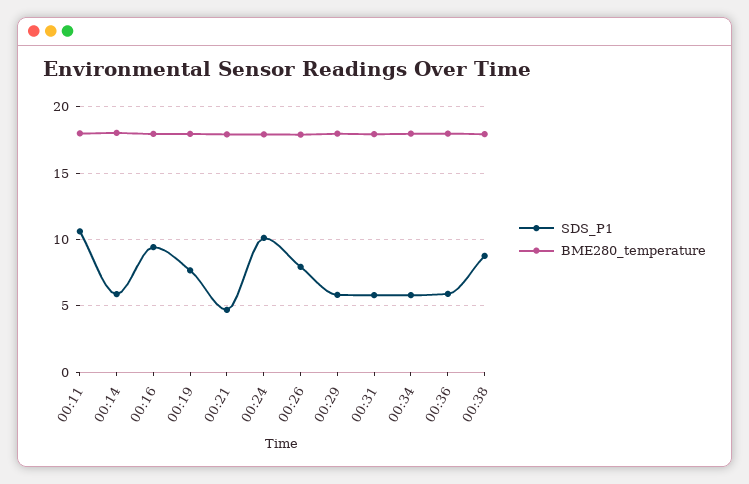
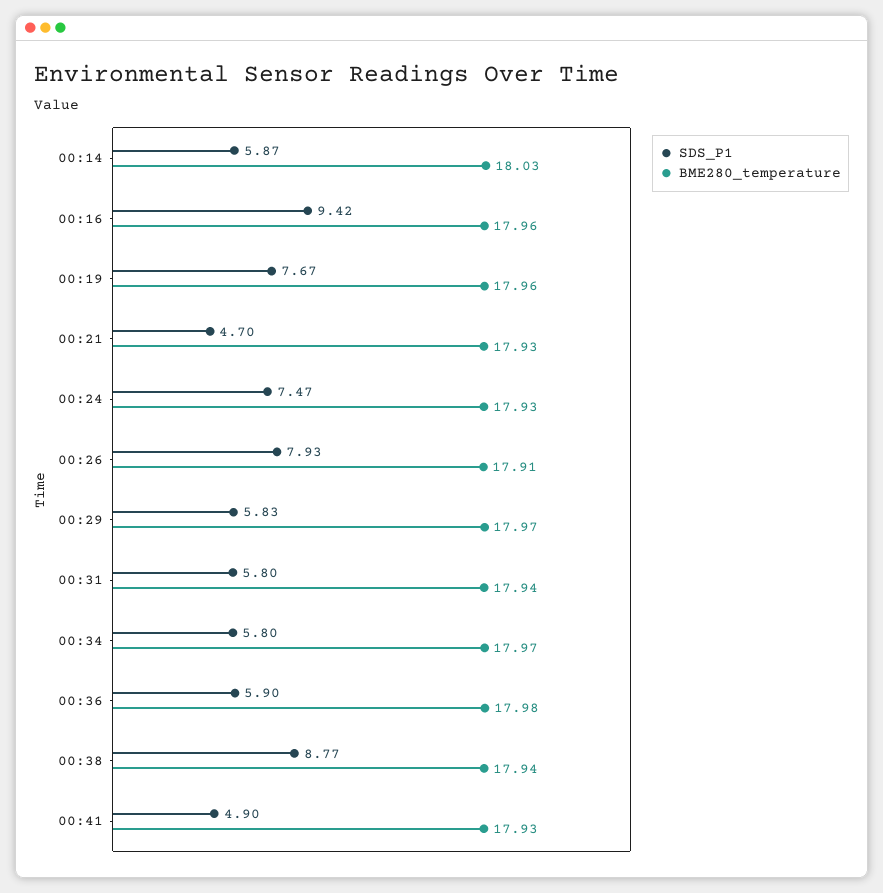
SDS_P1, 00:11: 10.5 -> none
BME280_temperature, 00:11: 18 -> none
SDS_P1, 00:24: 10 -> 7.47
SDS_P1, 00:41: none -> 4.9
BME280_temperature, 00:41: none -> 17.93

